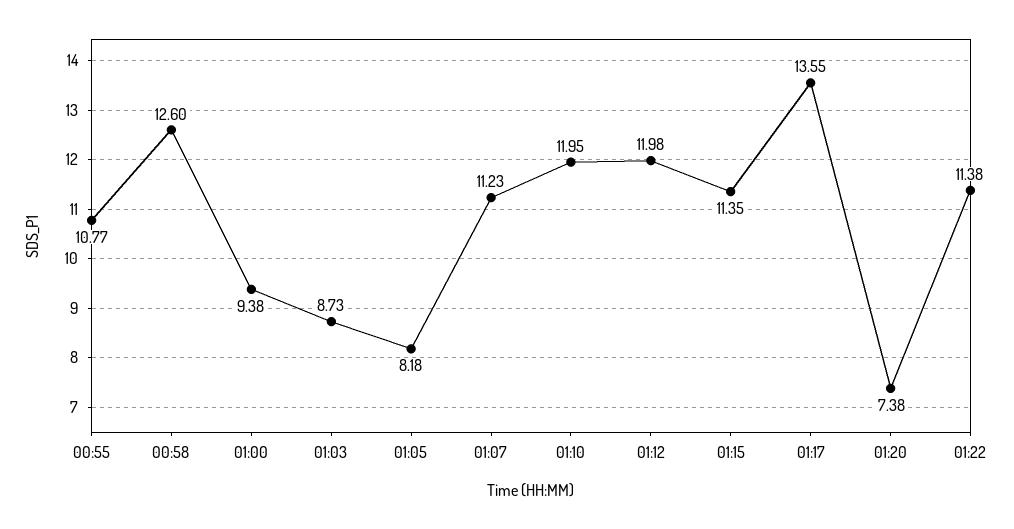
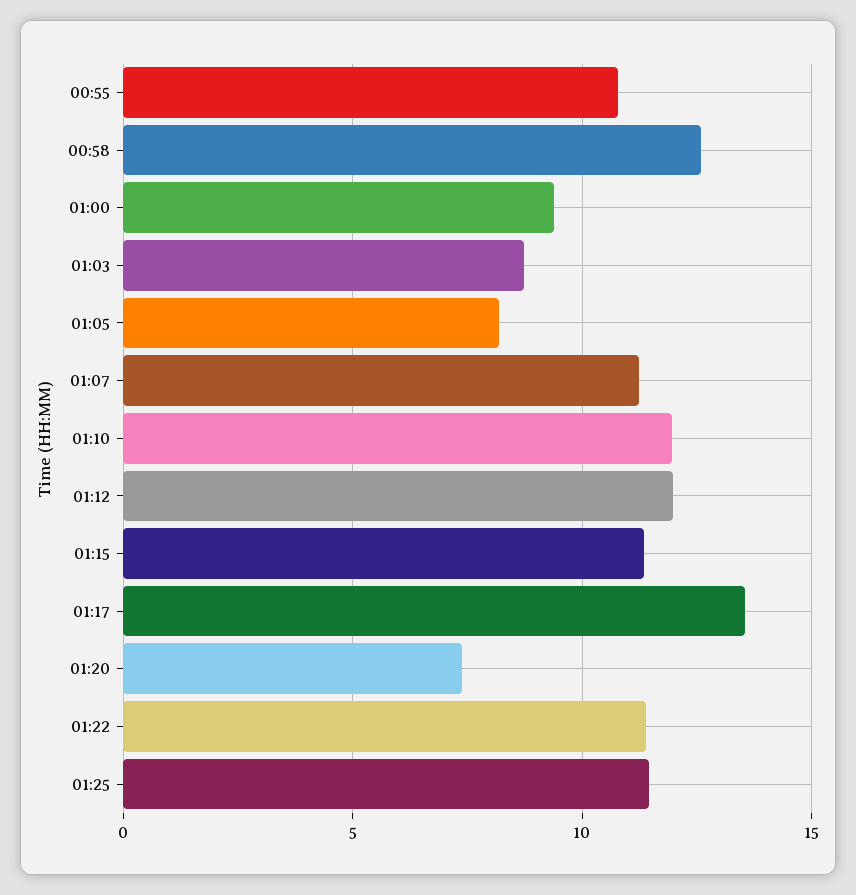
01:25: none -> 11.5

